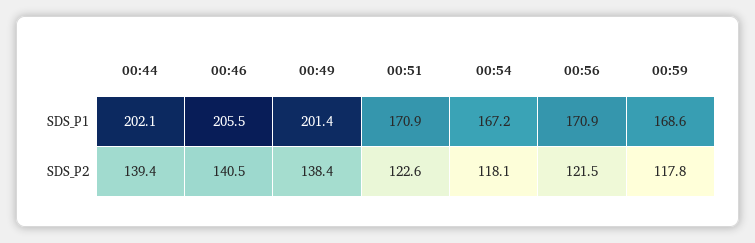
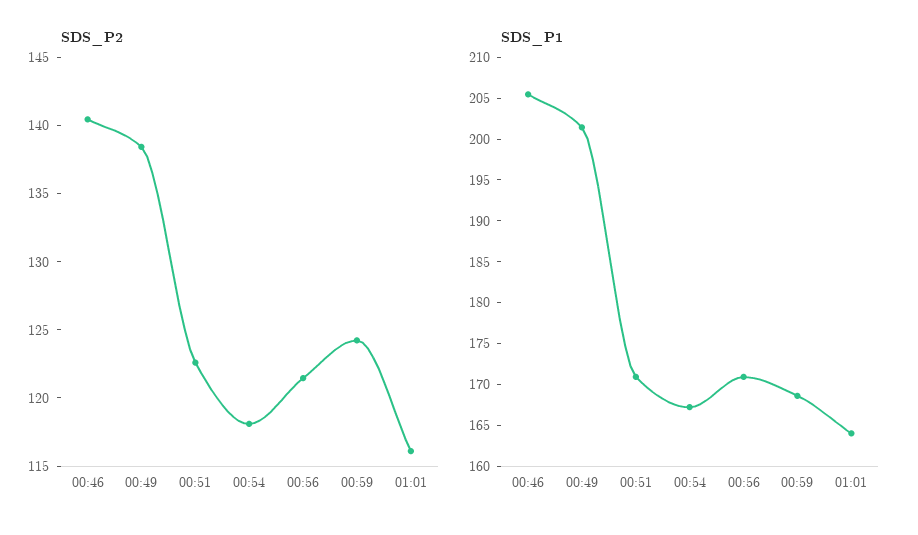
SDS_P1, 00:44: 202.1 -> none
SDS_P2, 00:44: 139.4 -> none
SDS_P2, 00:59: 117.8 -> 124
SDS_P2, 01:01: none -> 116
SDS_P1, 01:01: none -> 164

